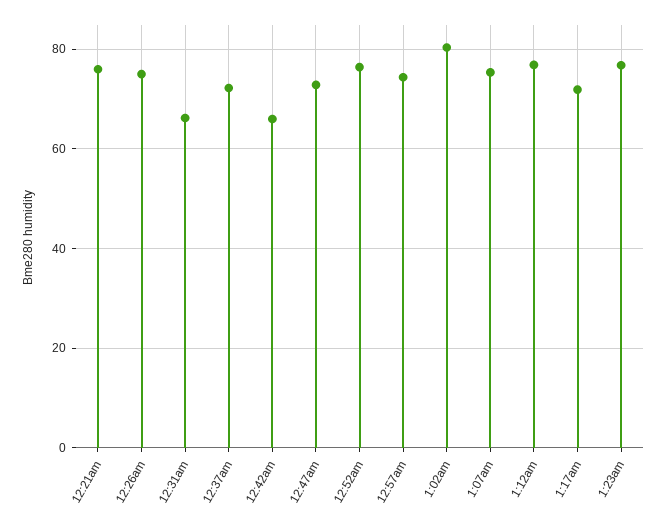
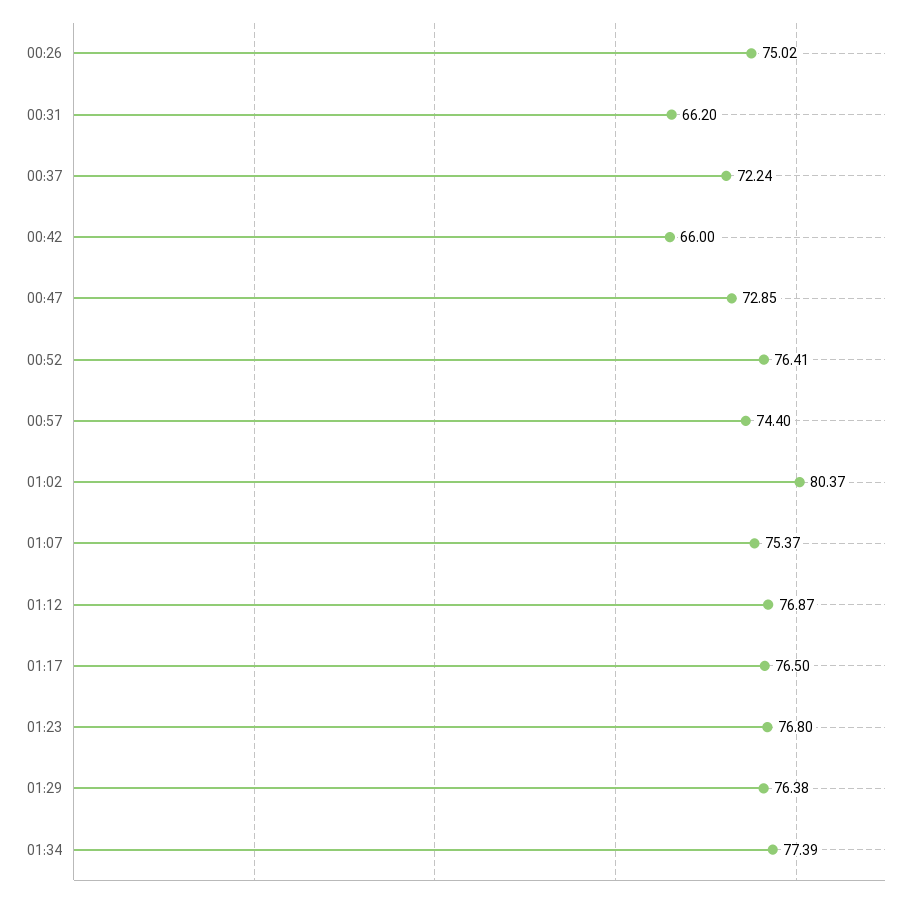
12:21am: 76 -> none
1:17am: 72 -> 76.5
01:29: none -> 76.38
01:34: none -> 77.39

